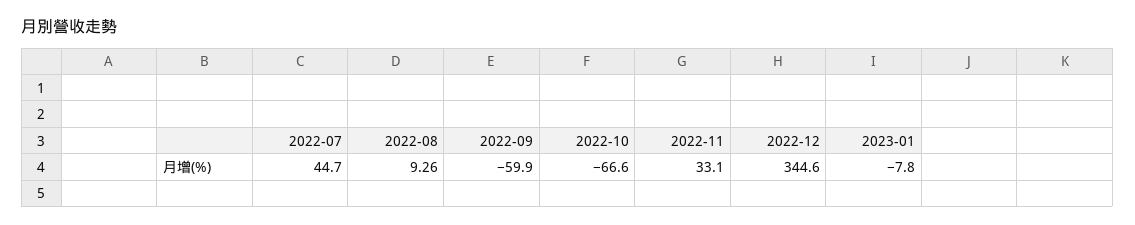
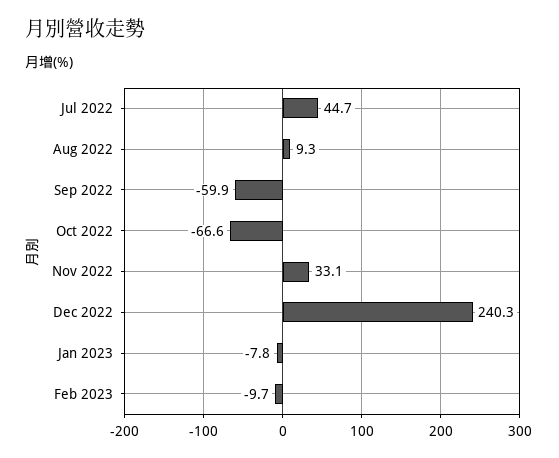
2022-12: 344.6 -> 240.3
Feb 2023: none -> -9.7

